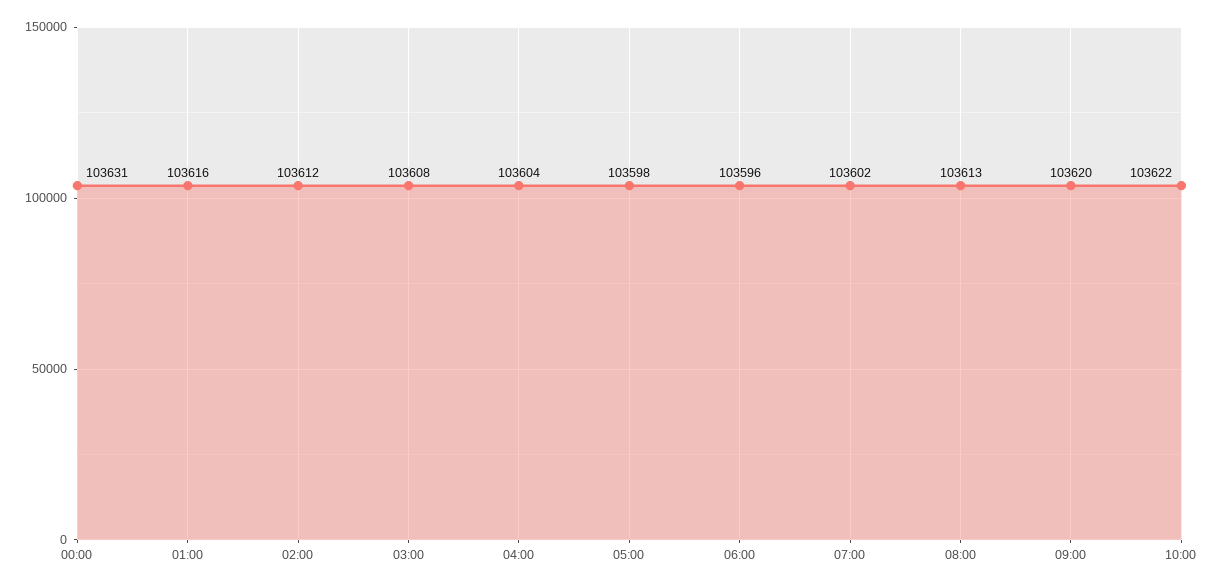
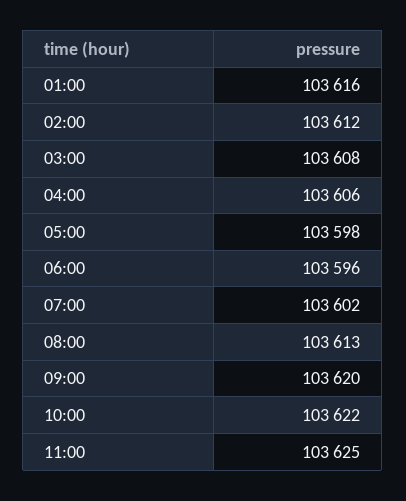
00:00: 103631 -> none
04:00: 103604 -> 103606
11:00: none -> 103625

